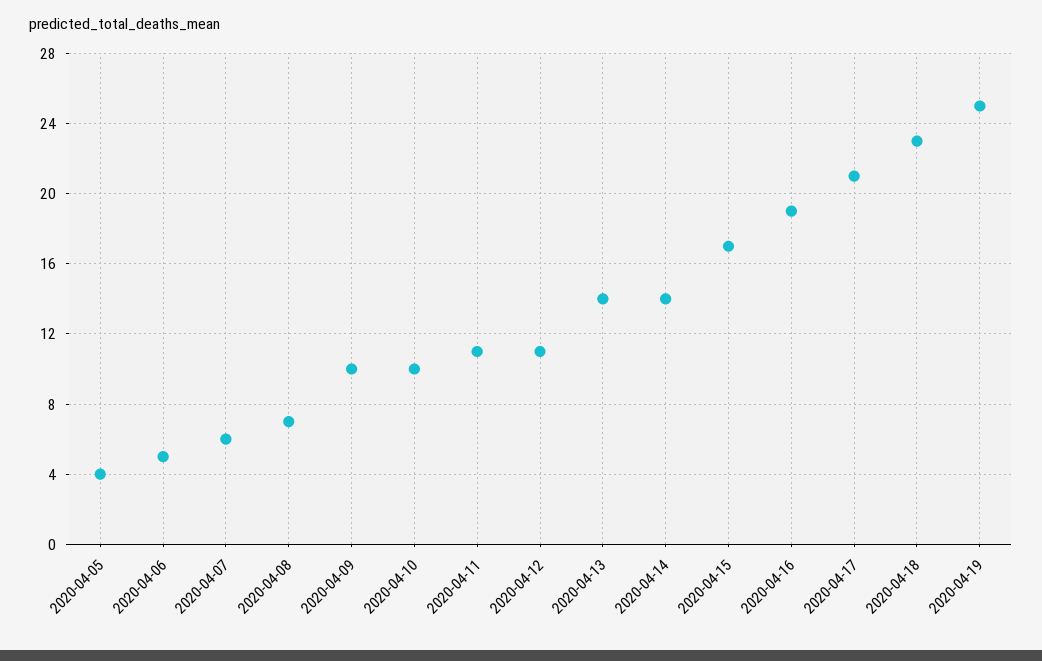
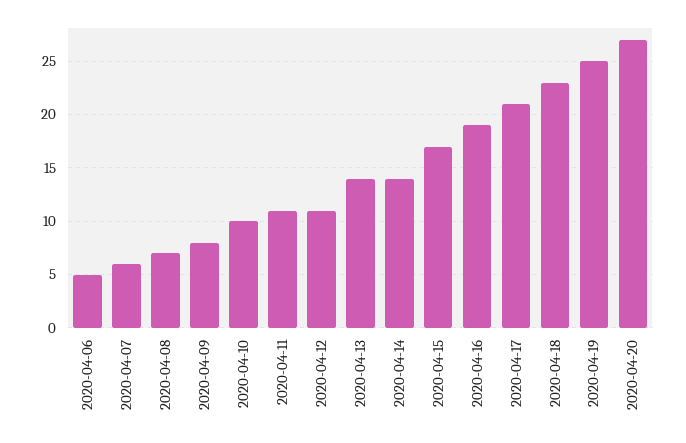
2020-04-05: 4 -> none
2020-04-09: 10 -> 8
2020-04-20: none -> 27

